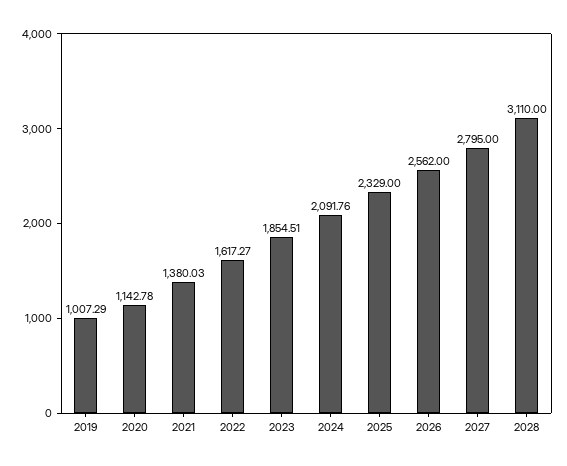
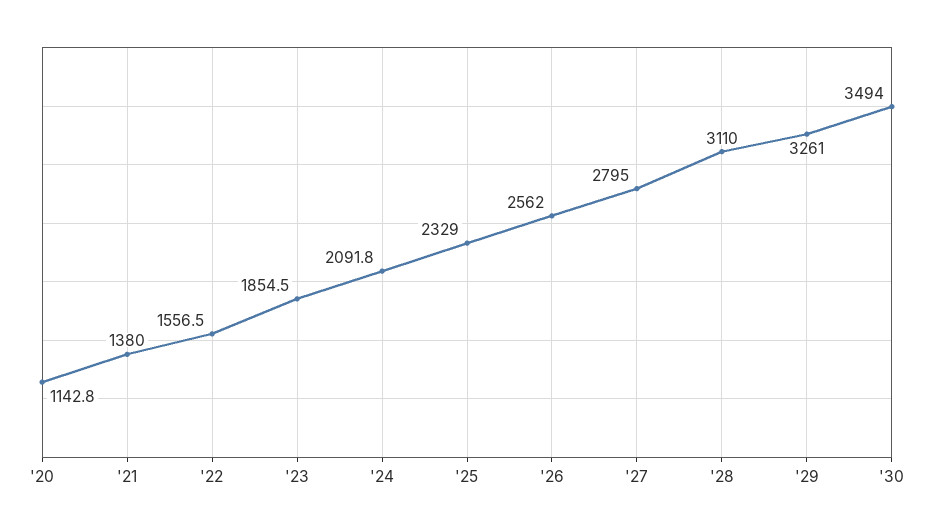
2019: 1007.29 -> none
2022: 1617.27 -> 1556.5
'29: none -> 3261
'30: none -> 3494

